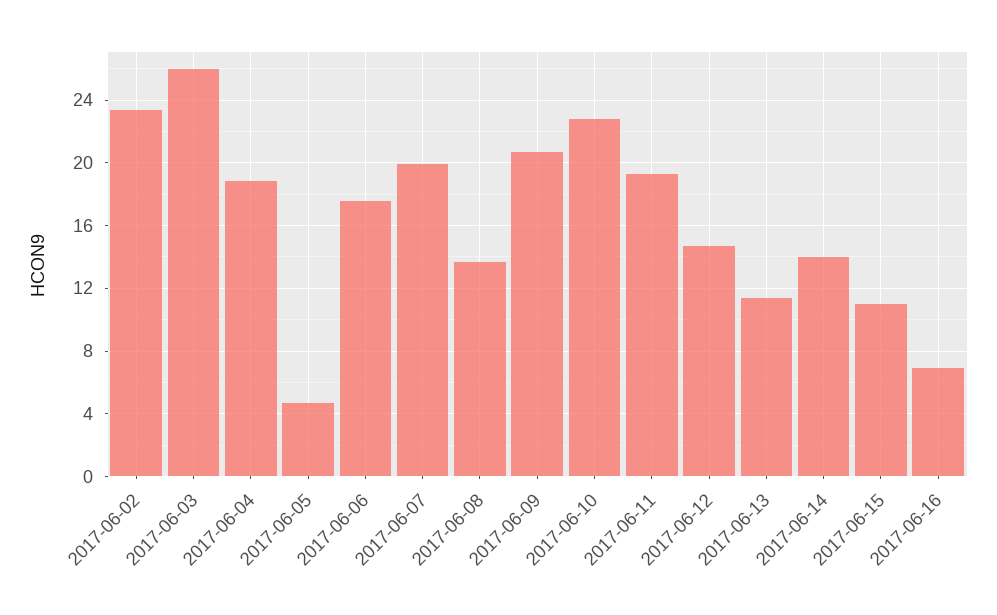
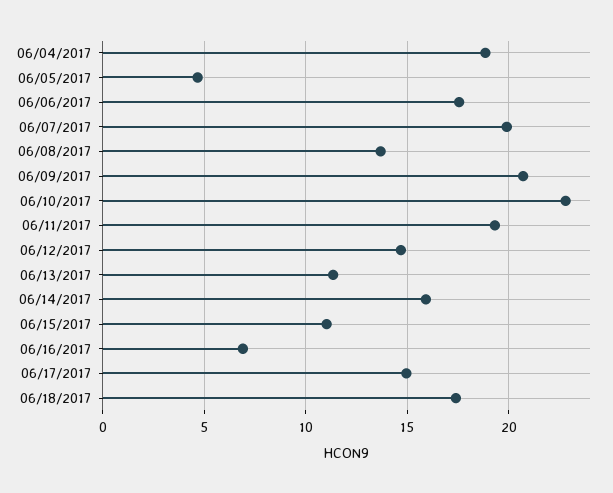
2017-06-02: 23.5 -> none
2017-06-03: 26 -> none
2017-06-14: 14 -> 16
06/17/2017: none -> 15
06/18/2017: none -> 17.5

